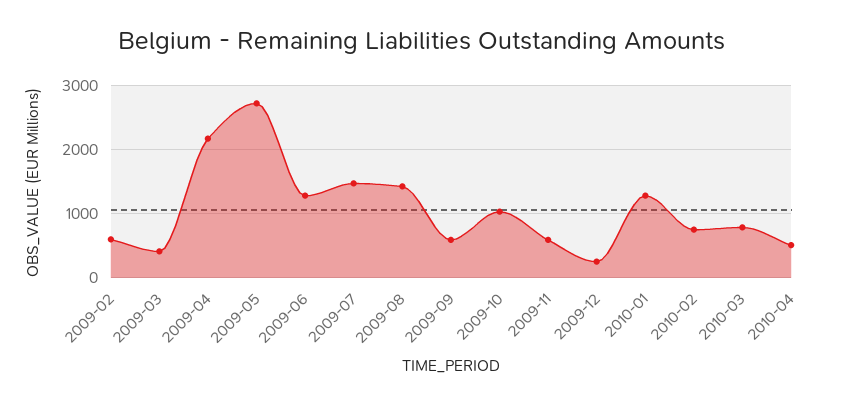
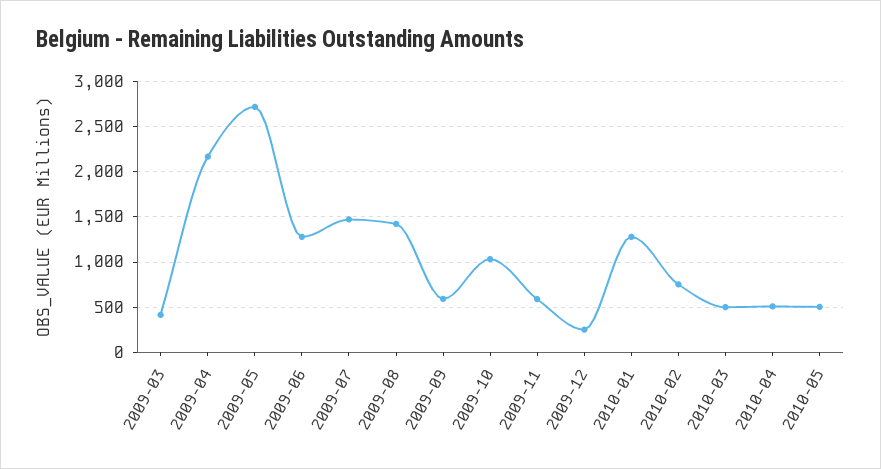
2009-02: 600 -> none
2010-03: 800 -> 500
2010-05: none -> 500

